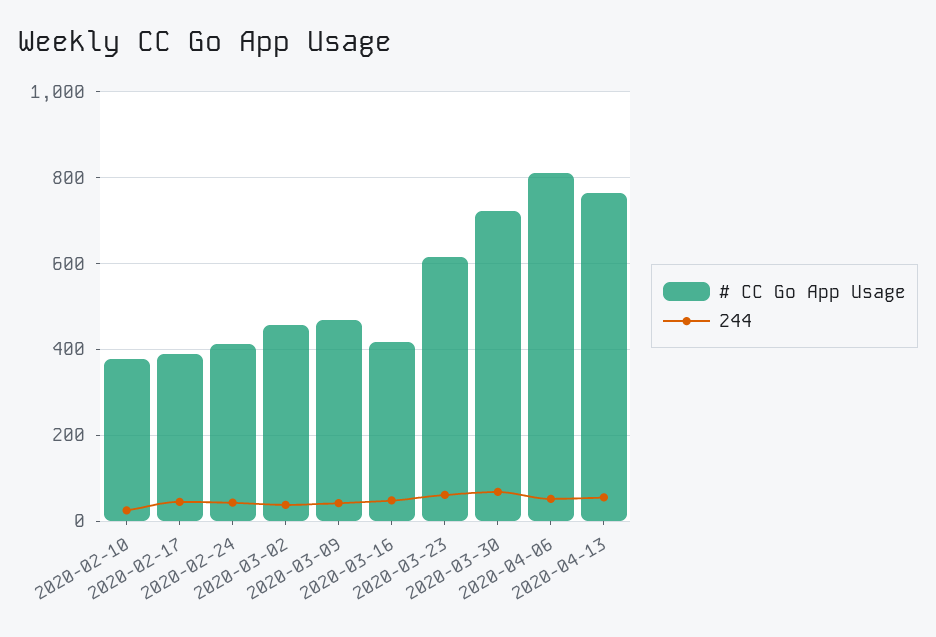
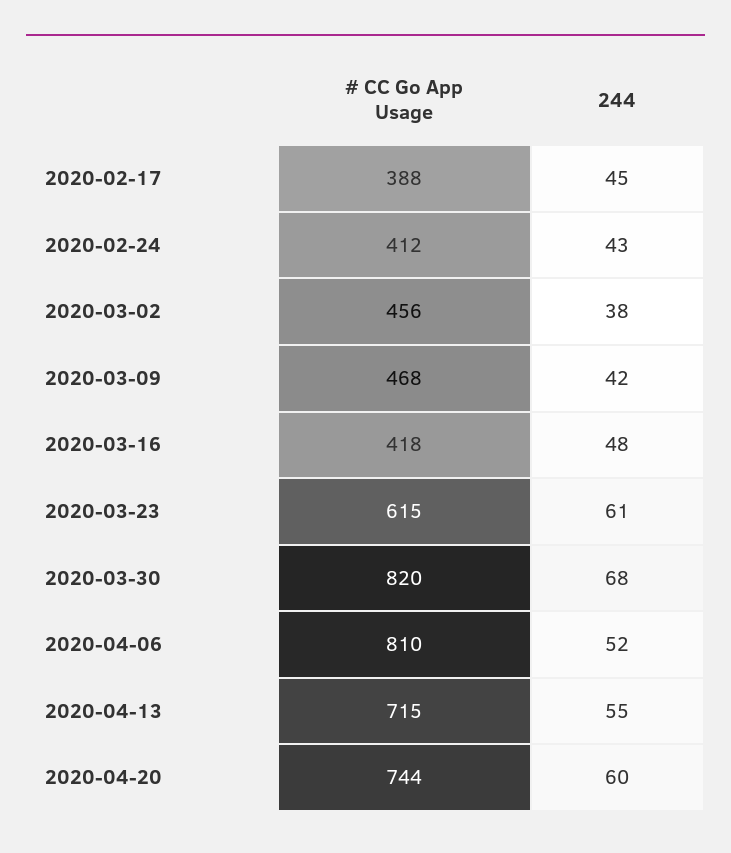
# CC Go App Usage, 2020-02-10: 380 -> none
244, 2020-02-10: 20 -> none
# CC Go App Usage, 2020-03-30: 720 -> 820
# CC Go App Usage, 2020-04-13: 760 -> 715
# CC Go App Usage, 2020-04-20: none -> 744
244, 2020-04-20: none -> 60

